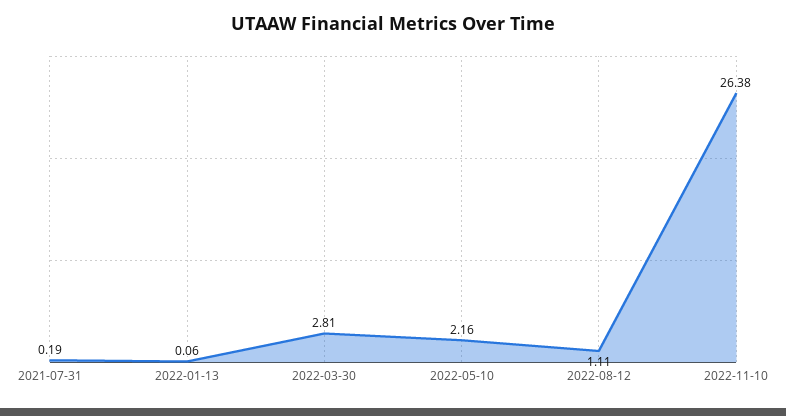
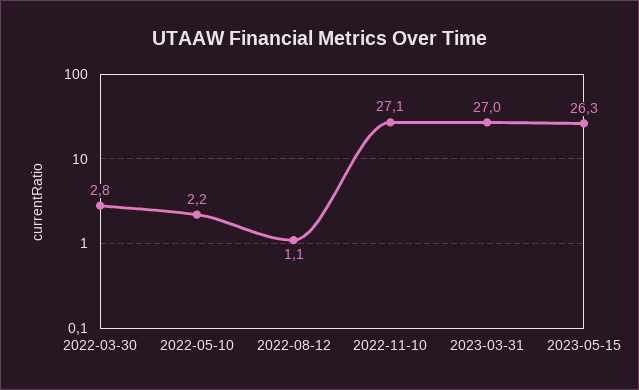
2021-07-31: 0.19 -> none
2022-01-13: 0.06 -> none
2022-11-10: 26.38 -> 27.1
2023-03-31: none -> 27
2023-05-15: none -> 26.3

